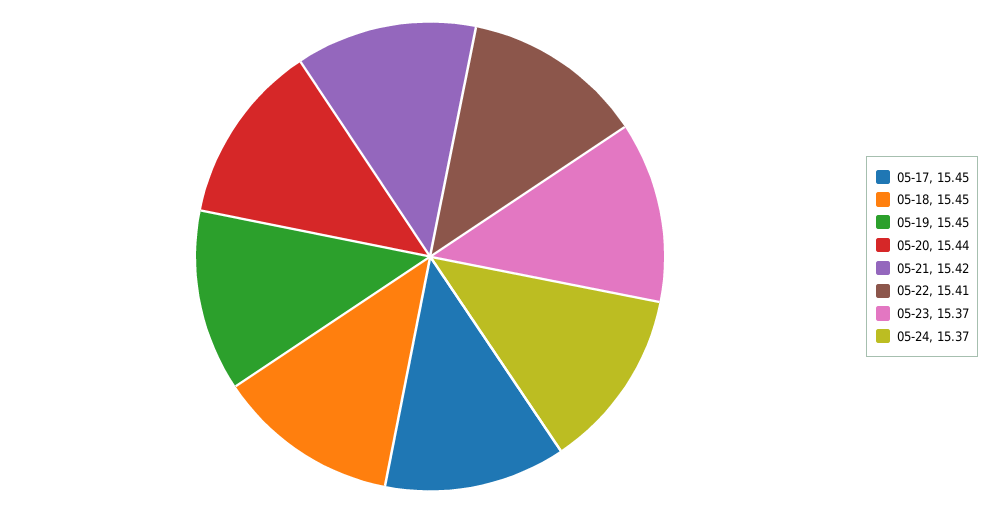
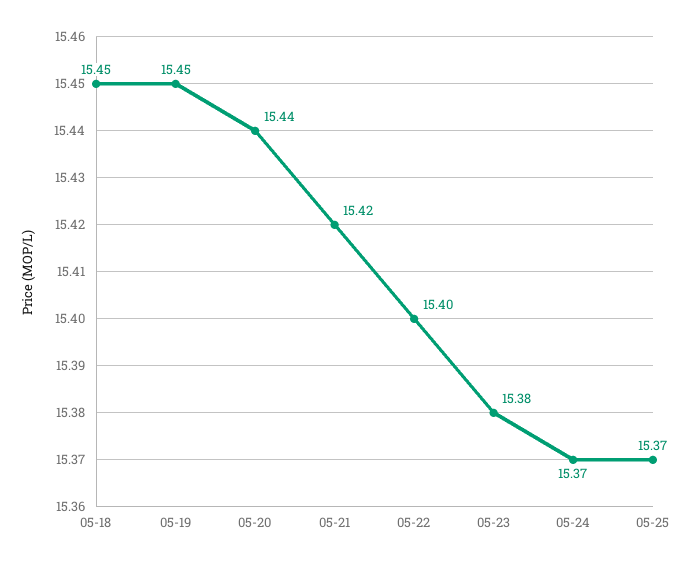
05-17: 15.45 -> none
05-22: 15.41 -> 15.4
05-23: 15.37 -> 15.38
05-25: none -> 15.37

